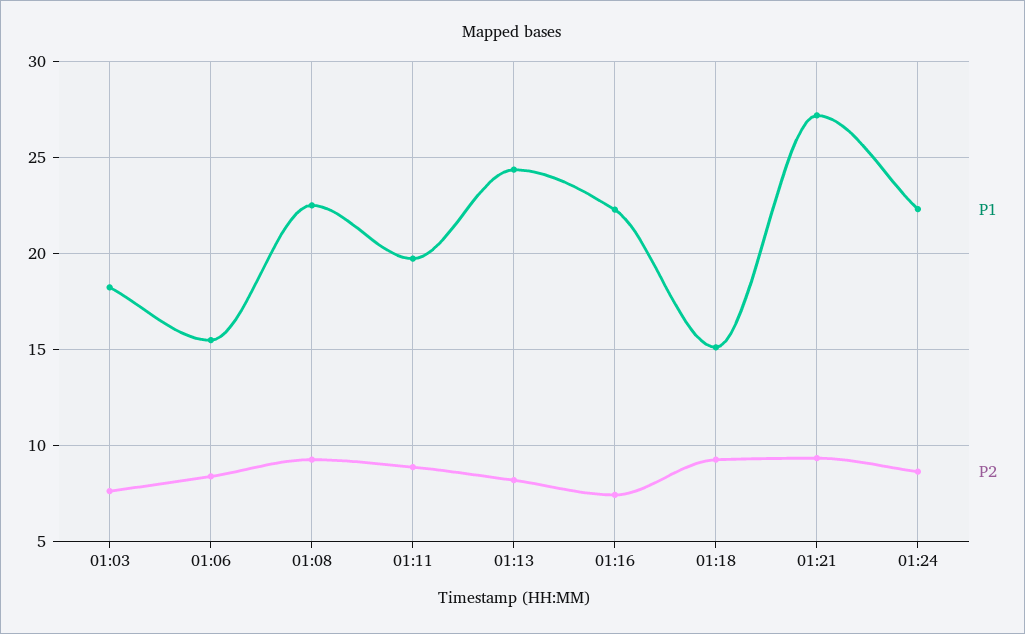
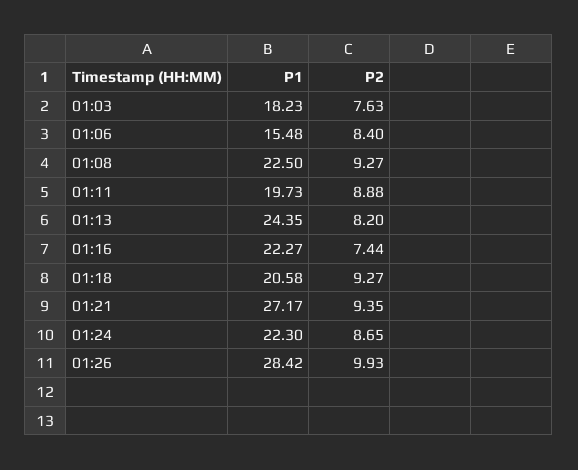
P1, 01:18: 15 -> 20.58
P1, 01:26: none -> 28.42
P2, 01:26: none -> 9.93

